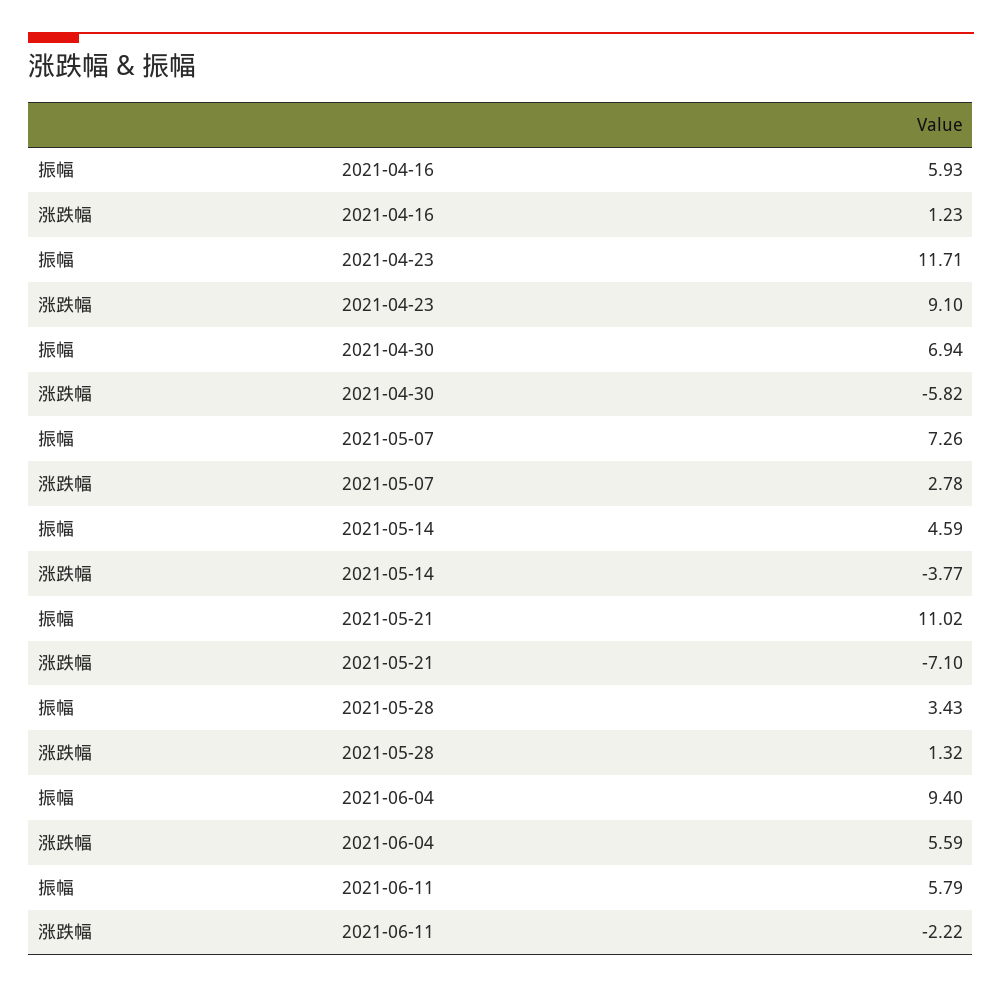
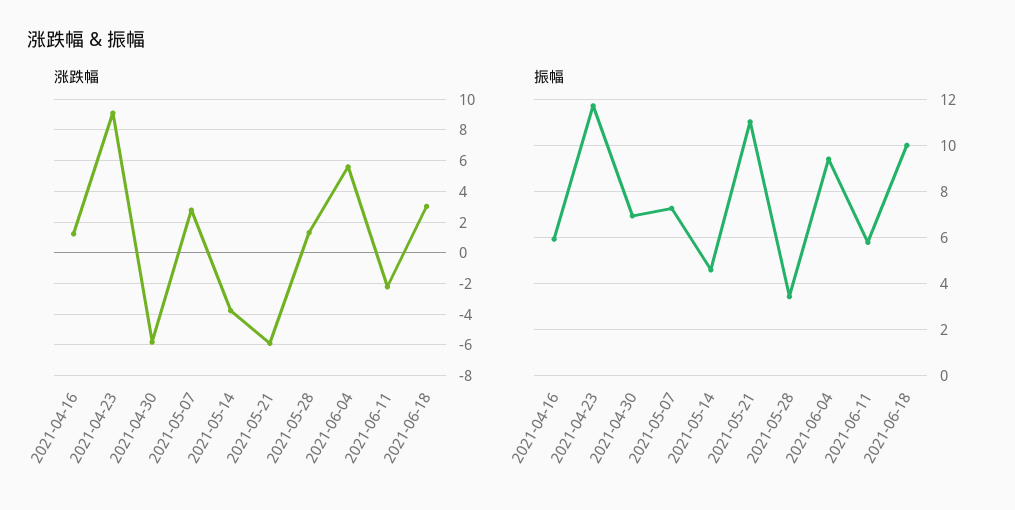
涨跌幅, 2021-05-21: -7.1 -> -6
涨跌幅, 2021-06-18: none -> 3
振幅, 2021-06-18: none -> 10

